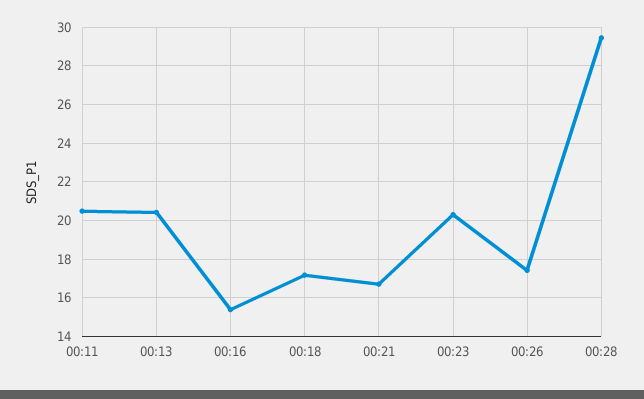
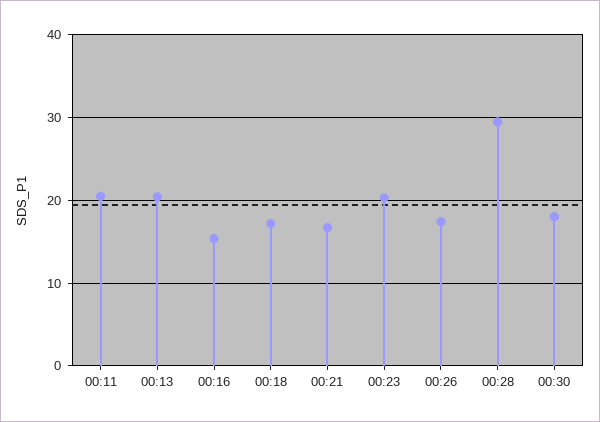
00:30: none -> 18

